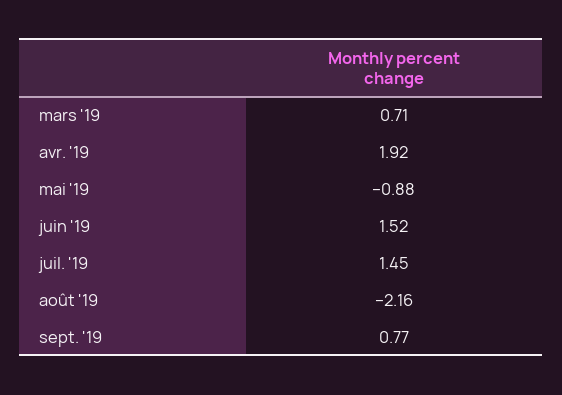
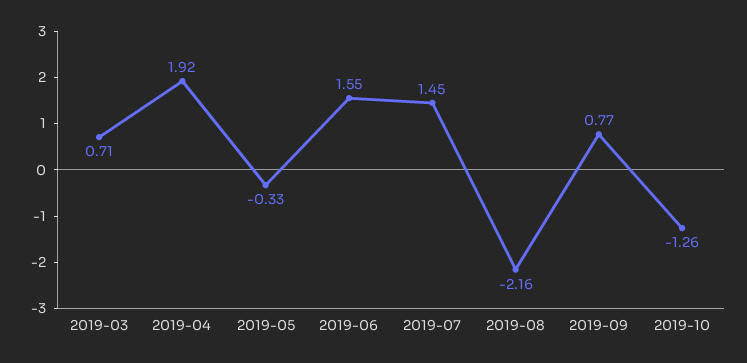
mai '19: -0.88 -> -0.33
juin '19: 1.52 -> 1.55
2019-10: none -> -1.26

